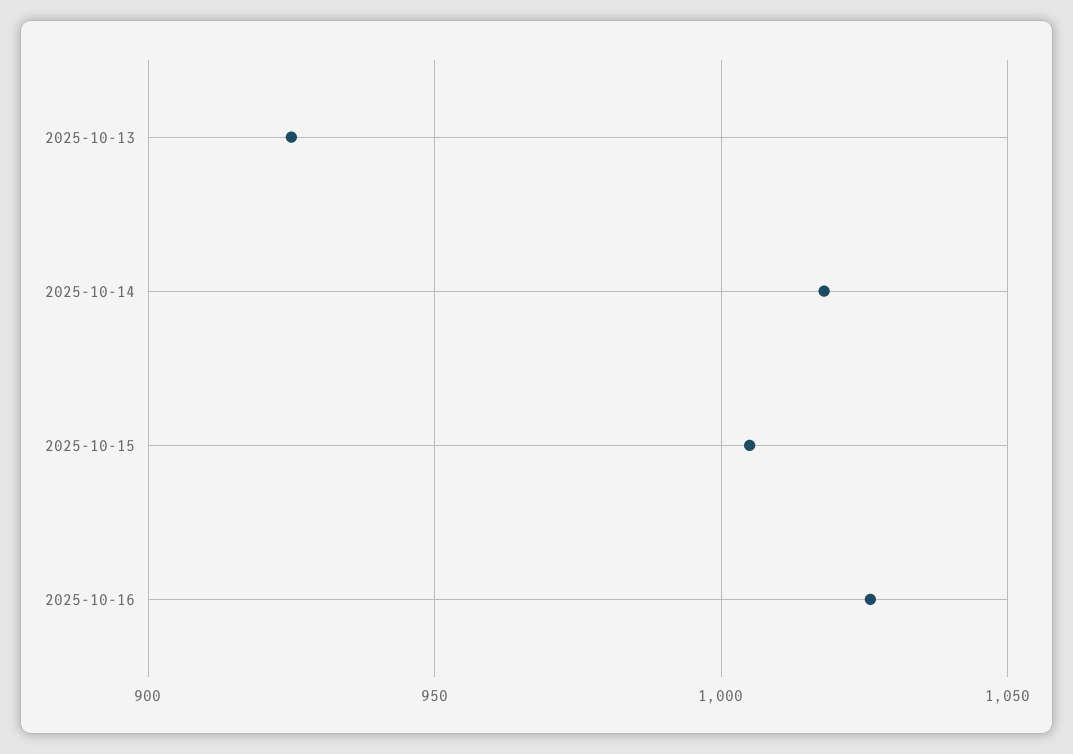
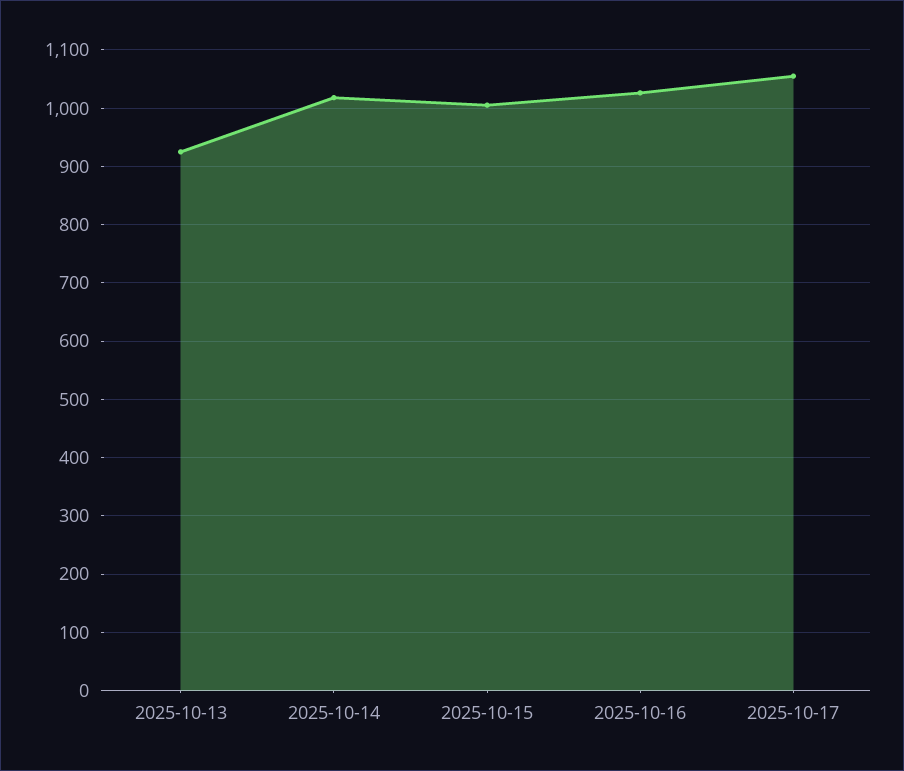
2025-10-17: none -> 1060

